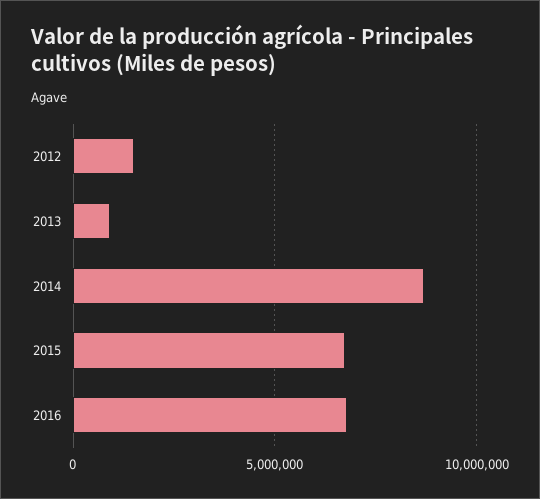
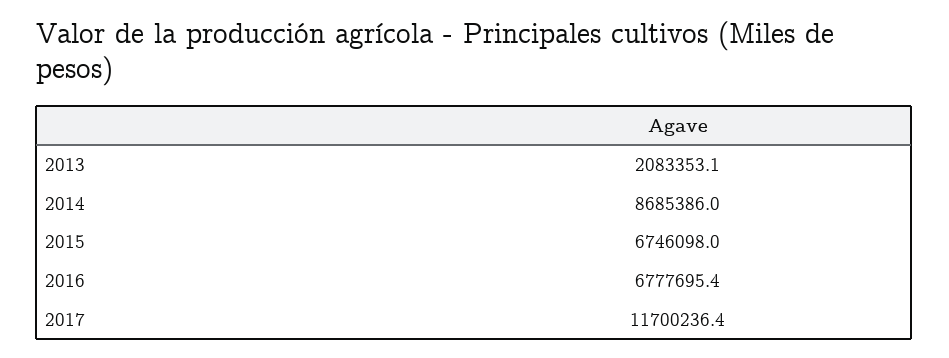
2012: 1500000 -> none
2013: 1000000 -> 2083353.1
2017: none -> 11700236.4

